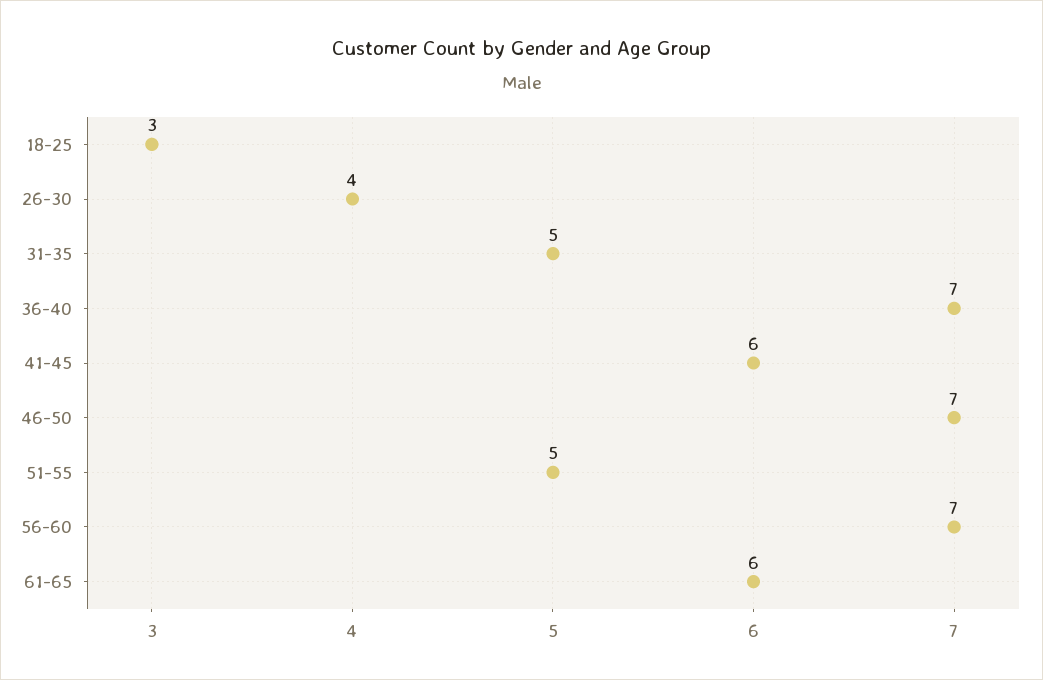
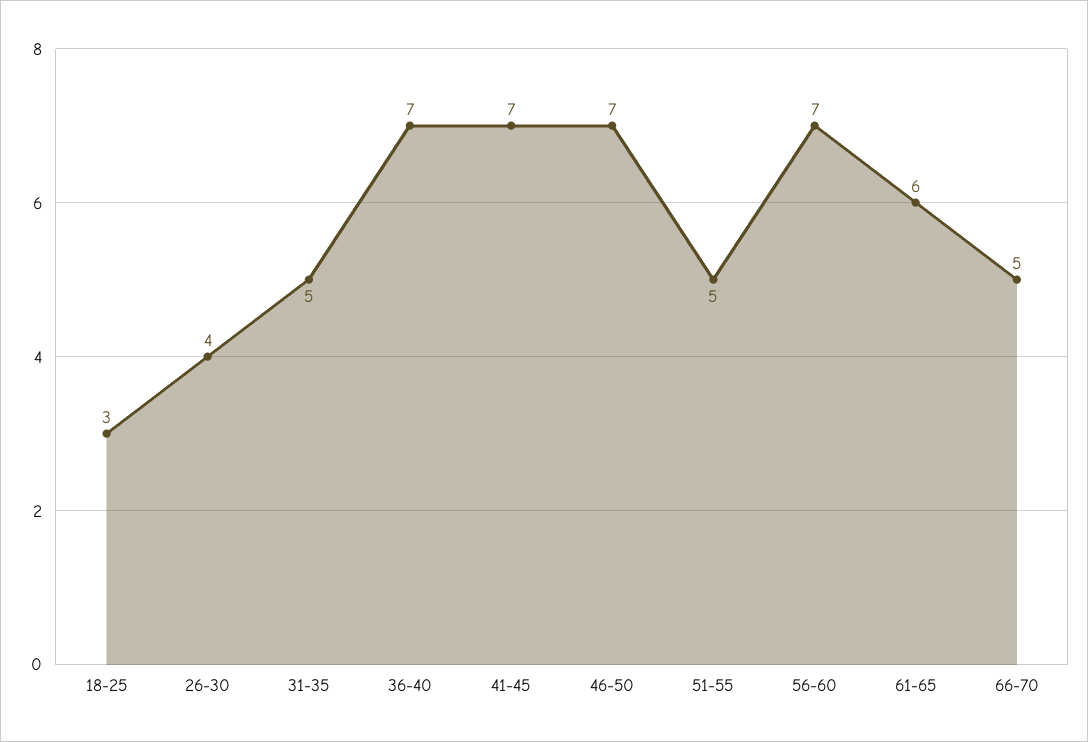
41-45: 6 -> 7
66-70: none -> 5

